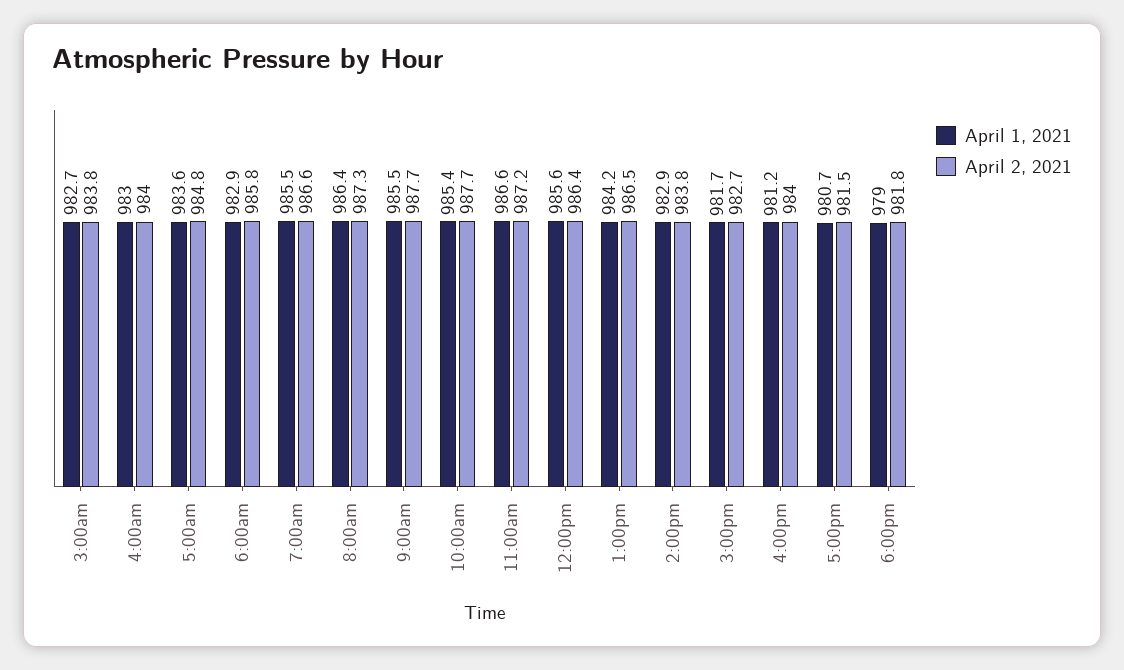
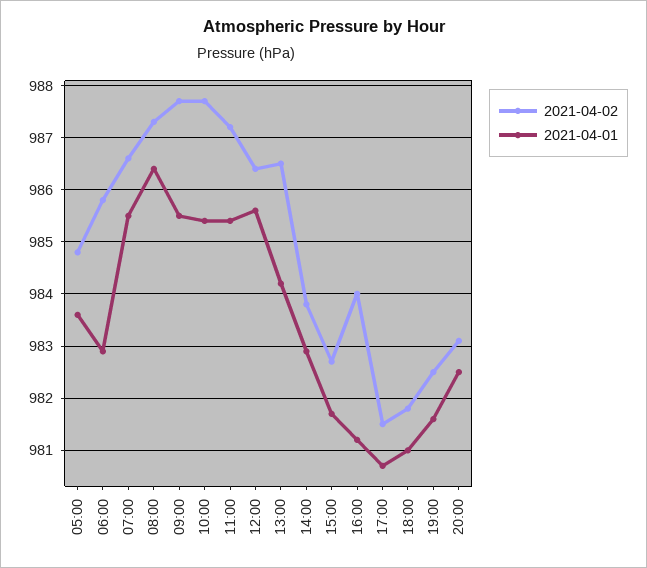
April 1, 2021, 3:00am: 982.7 -> none
April 2, 2021, 3:00am: 983.8 -> none
April 1, 2021, 4:00am: 983 -> none
April 2, 2021, 4:00am: 984 -> none
April 1, 2021, 11:00am: 986.6 -> 985.5
April 1, 2021, 6:00pm: 979 -> 981
April 2, 2021, 19:00: none -> 982.5
April 1, 2021, 19:00: none -> 981.5
April 2, 2021, 20:00: none -> 983
April 1, 2021, 20:00: none -> 982.5

